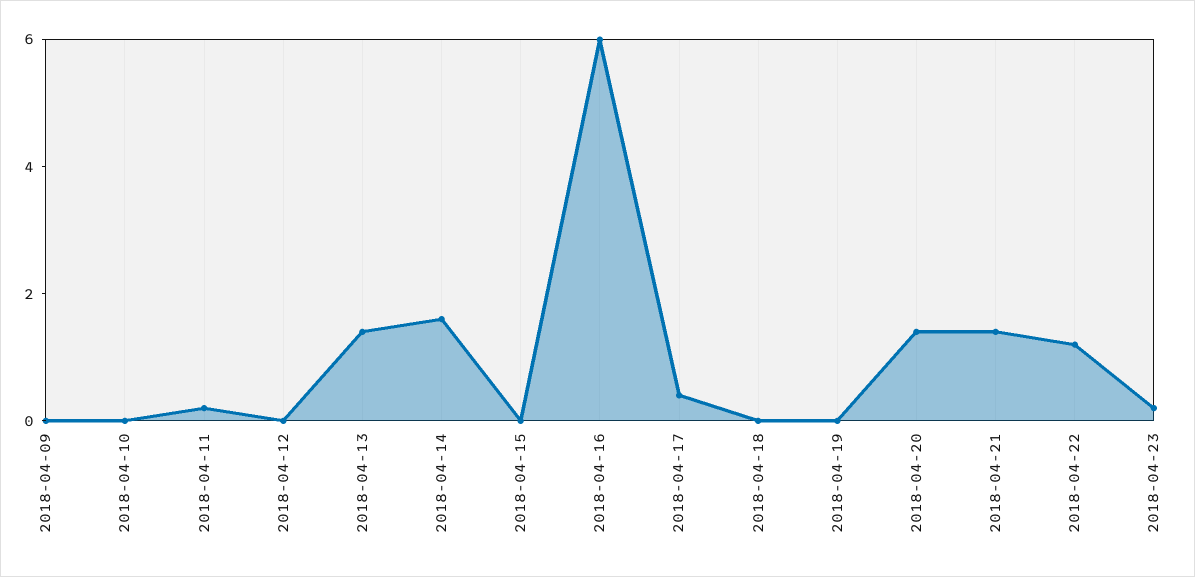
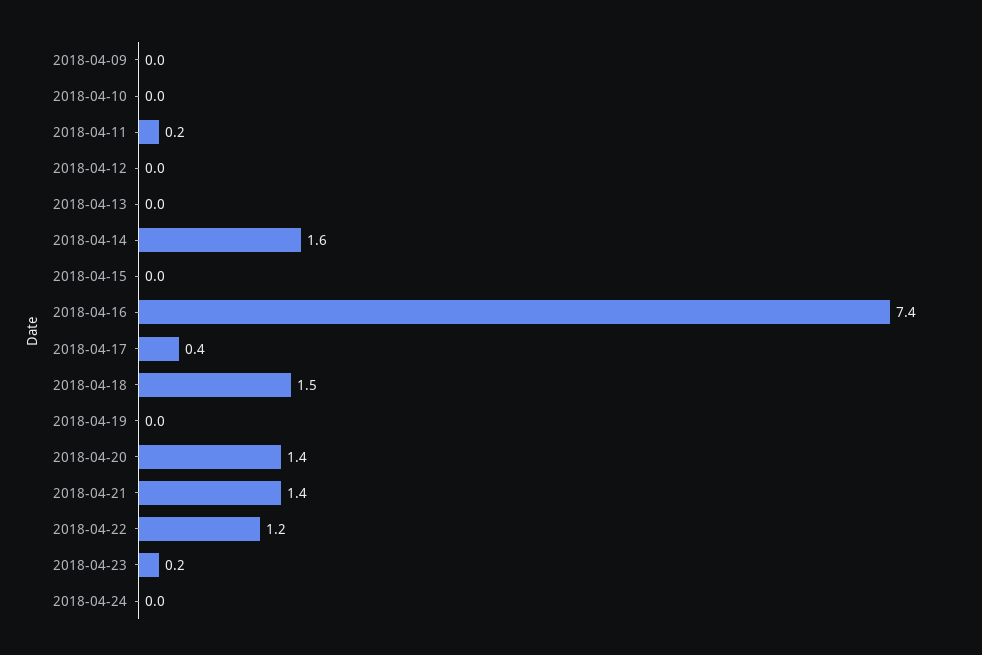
2018-04-13: 1.5 -> 0
2018-04-16: 6 -> 7.4
2018-04-18: 0 -> 1.5
2018-04-24: none -> 0

